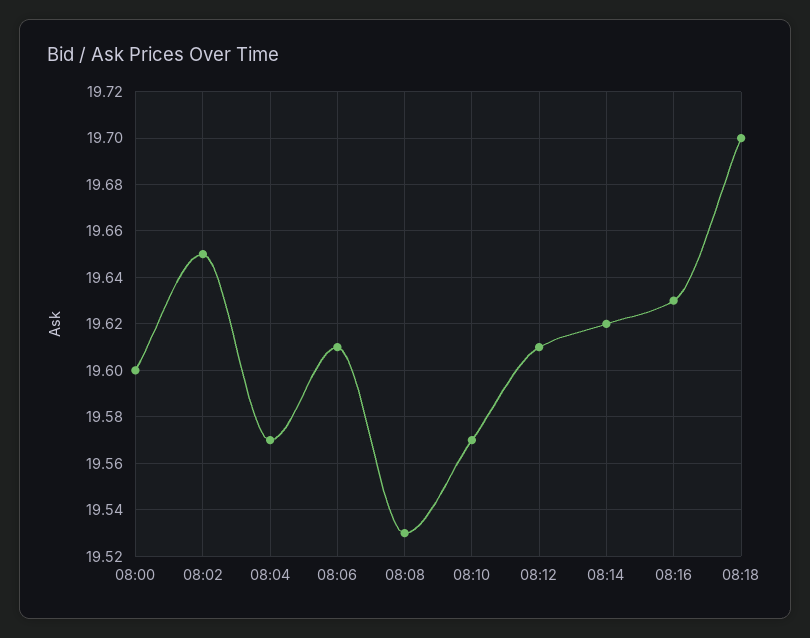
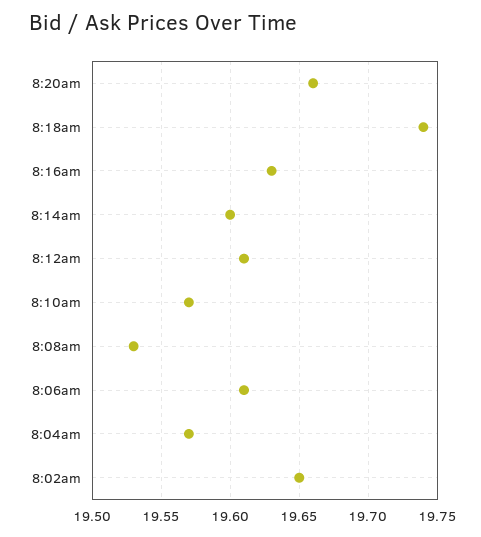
08:00: 19.6 -> none
08:14: 19.62 -> 19.6
08:18: 19.7 -> 19.74
8:20am: none -> 19.66

